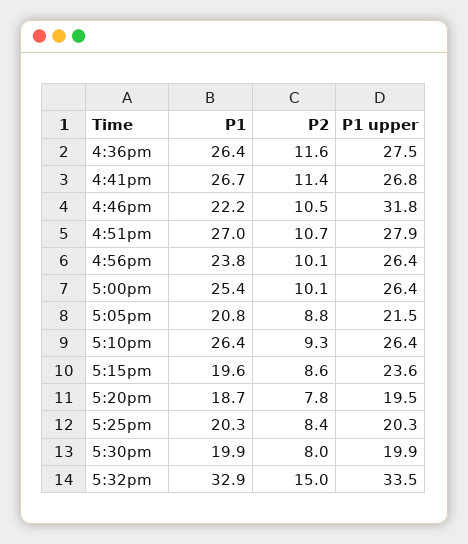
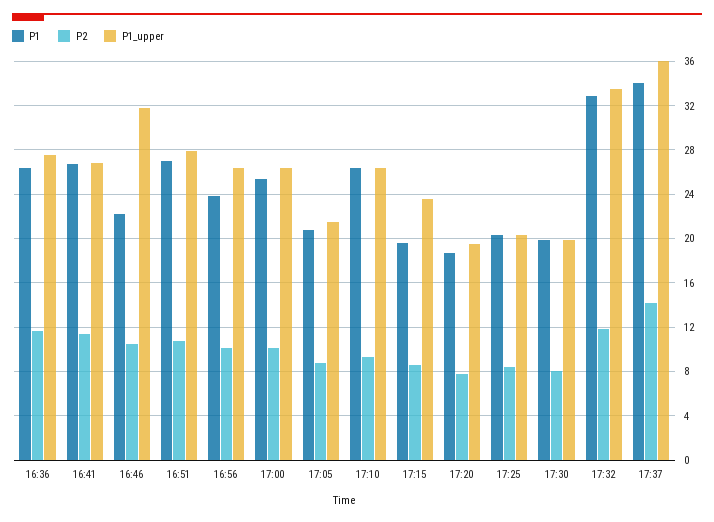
P2, 5:32pm: 15 -> 12
P1, 17:37: none -> 34
P2, 17:37: none -> 14
P1 upper, 17:37: none -> 36

